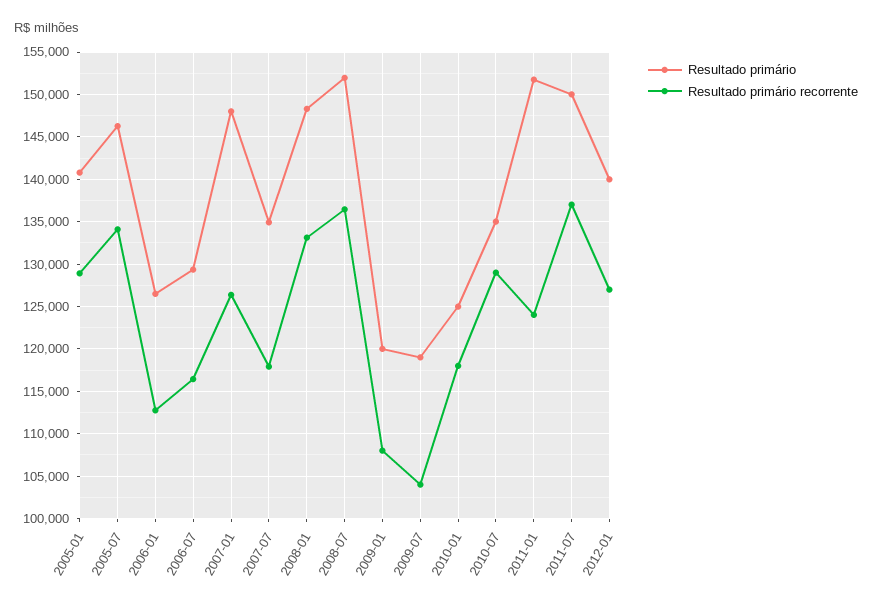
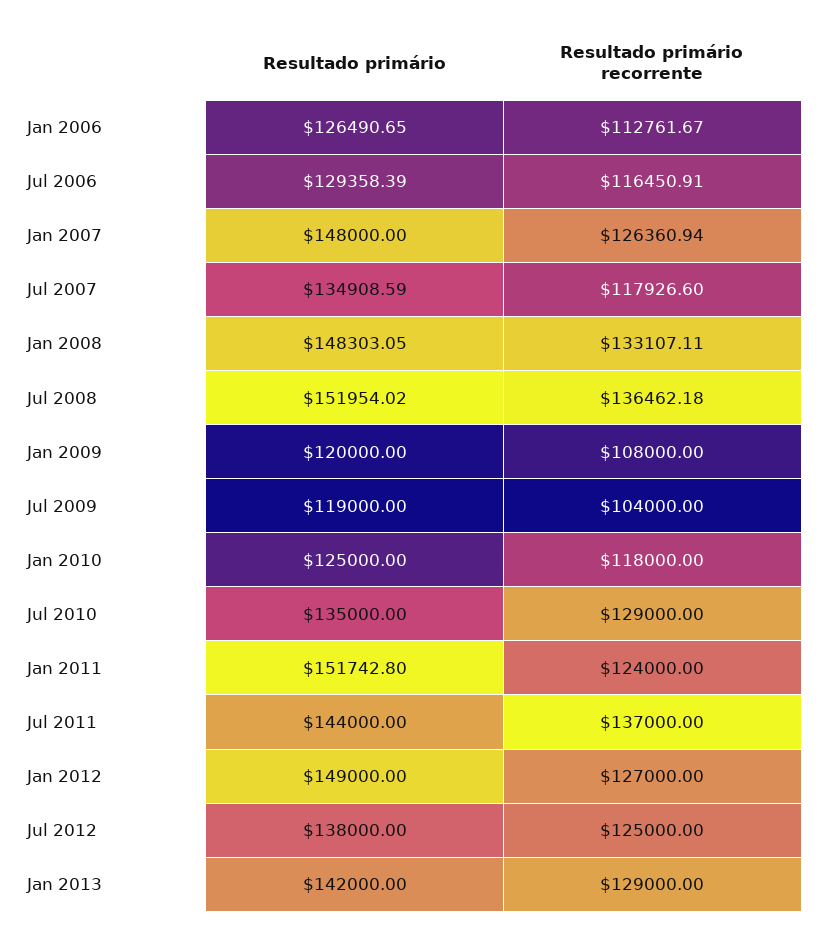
Resultado primário, 2005-01: 141000 -> none
Resultado primário recorrente, 2005-01: 129000 -> none
Resultado primário, 2005-07: 146000 -> none
Resultado primário recorrente, 2005-07: 134000 -> none
Resultado primário, 2011-07: 150000 -> 144000
Resultado primário, 2012-01: 140000 -> 149000
Resultado primário, Jul 2012: none -> 138000
Resultado primário recorrente, Jul 2012: none -> 125000
Resultado primário, Jan 2013: none -> 142000
Resultado primário recorrente, Jan 2013: none -> 129000

